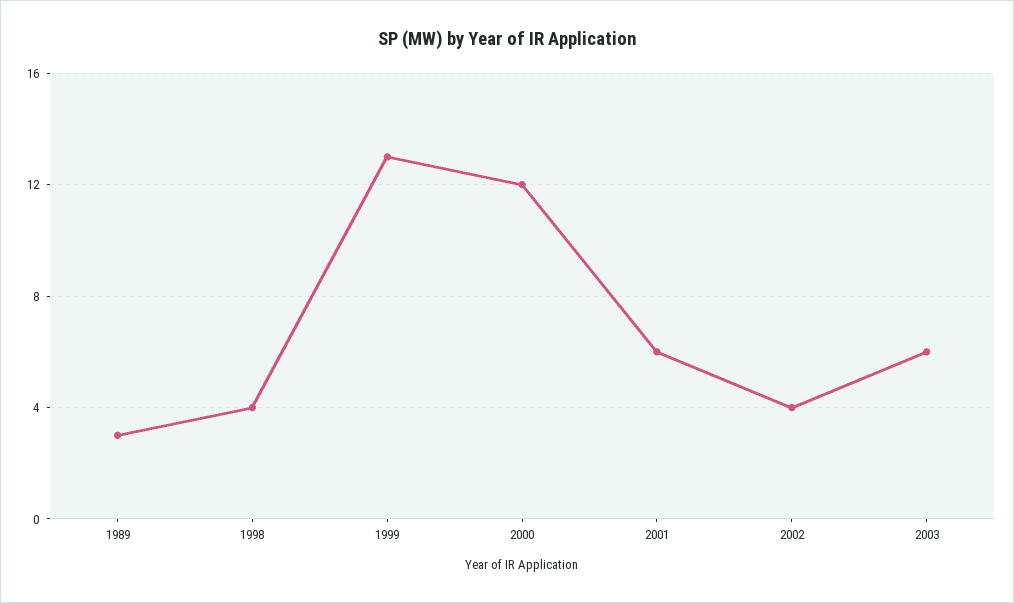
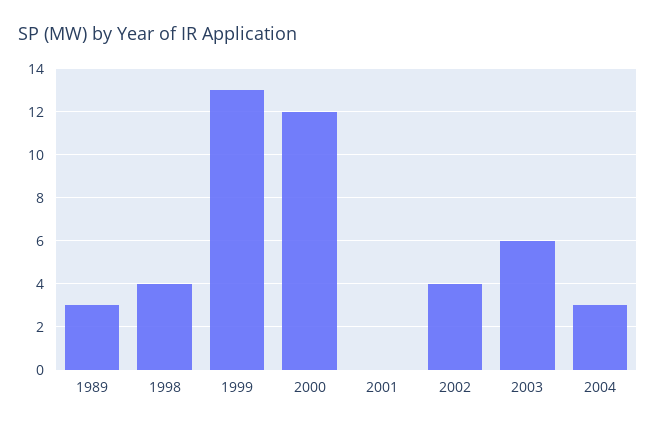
2001: 6 -> 0
2004: none -> 3

